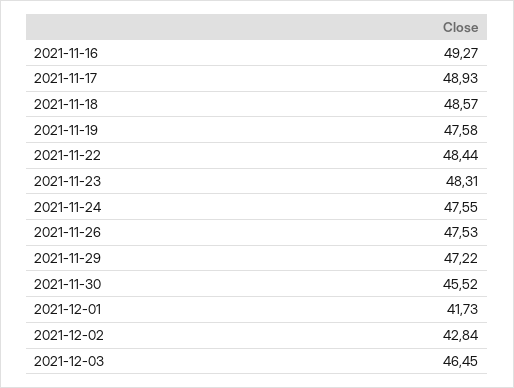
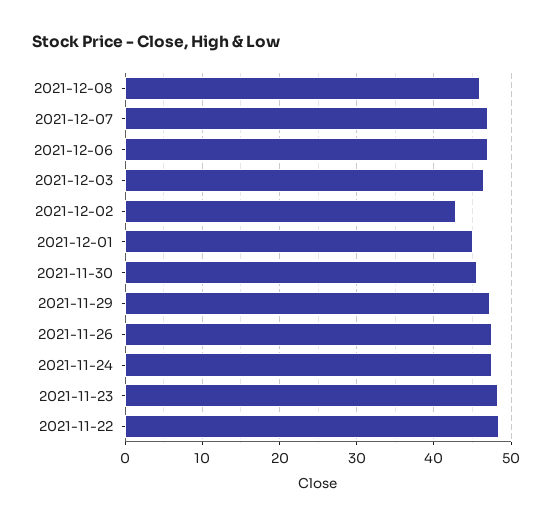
2021-11-16: 49.27 -> none
2021-11-17: 48.93 -> none
2021-11-18: 48.57 -> none
2021-11-19: 47.58 -> none
2021-12-01: 41.73 -> 45
2021-12-08: none -> 46
2021-12-07: none -> 47
2021-12-06: none -> 47

